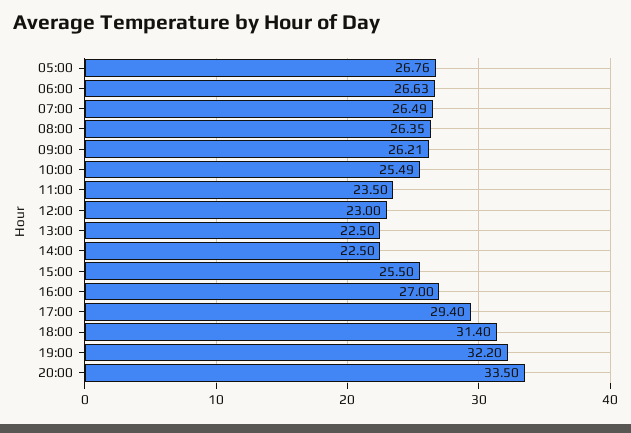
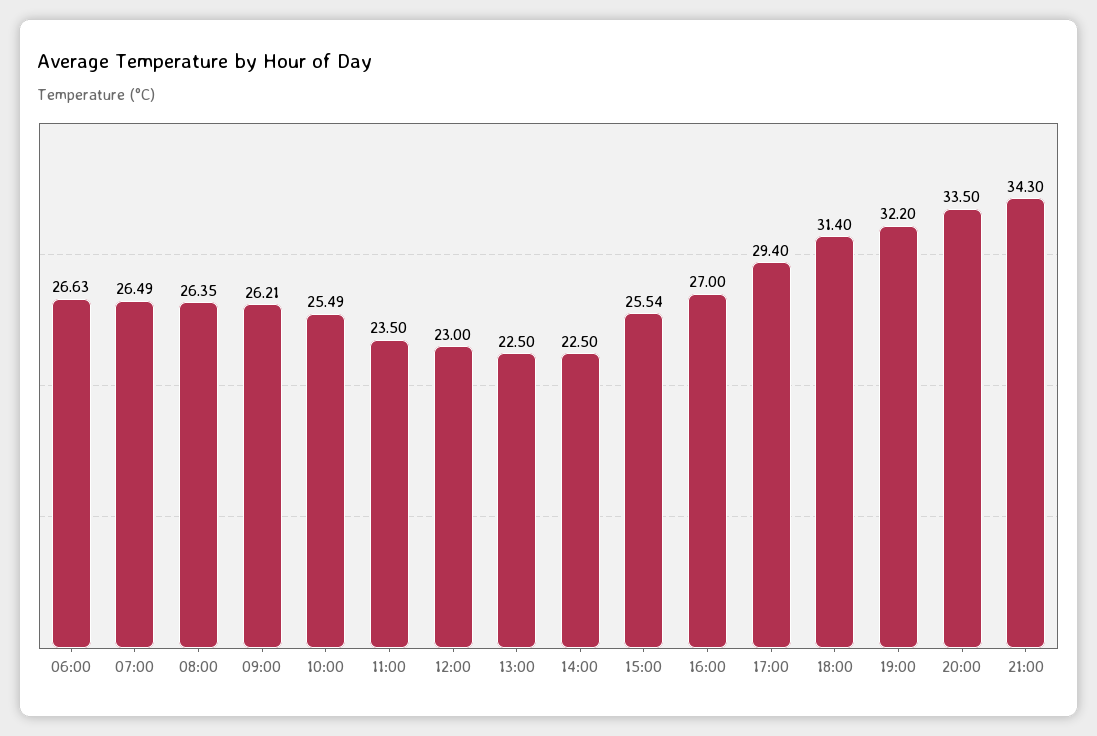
05:00: 26.76 -> none
15:00: 25.5 -> 25.54
21:00: none -> 34.3

